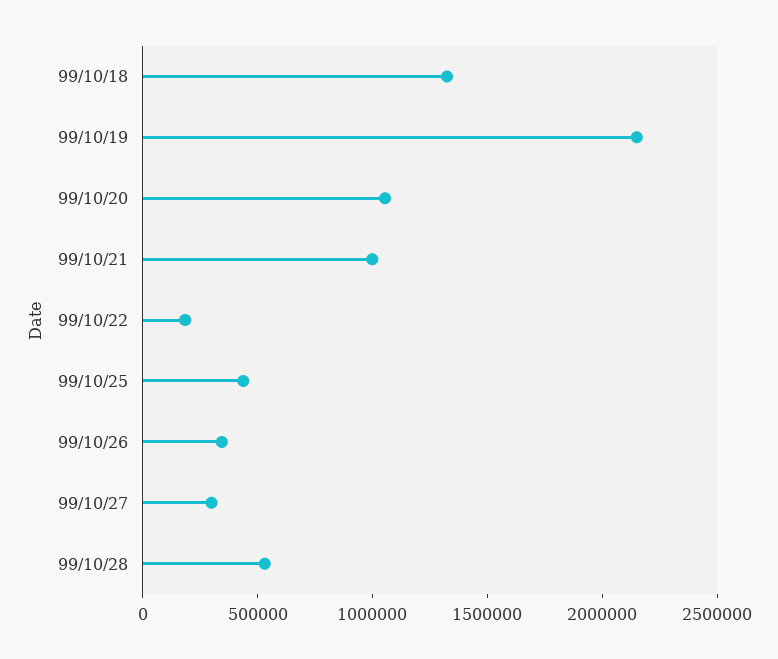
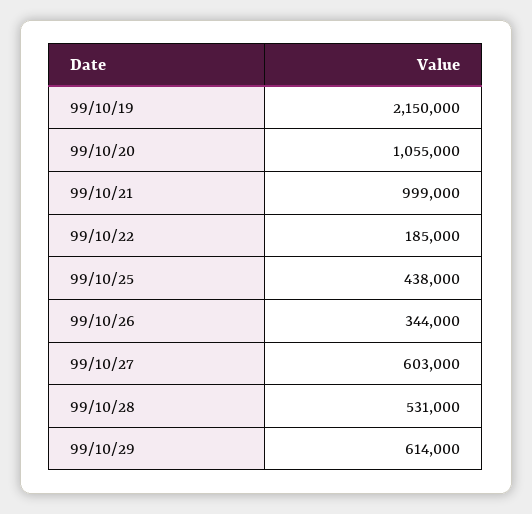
99/10/18: 1300000 -> none
99/10/27: 300000 -> 603000
99/10/29: none -> 614000

